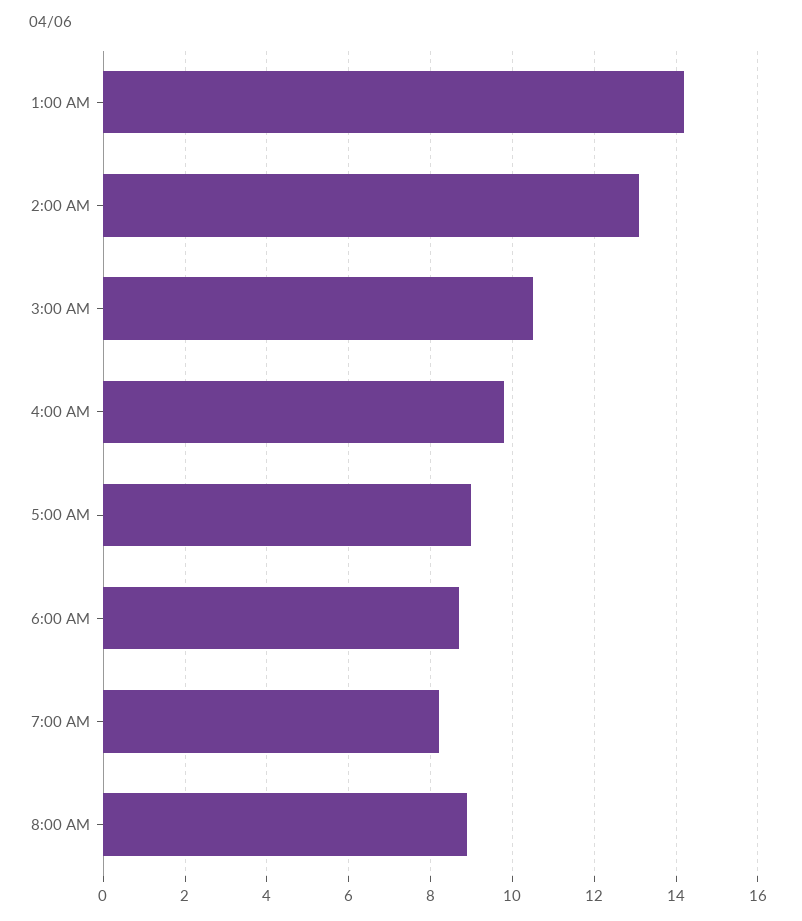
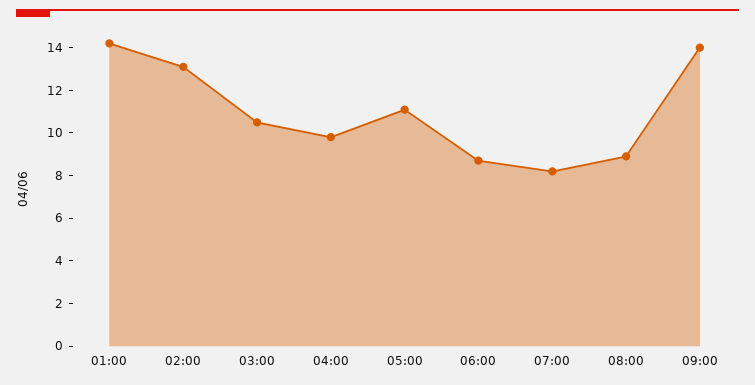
5:00 AM: 9 -> 11
09:00: none -> 14

